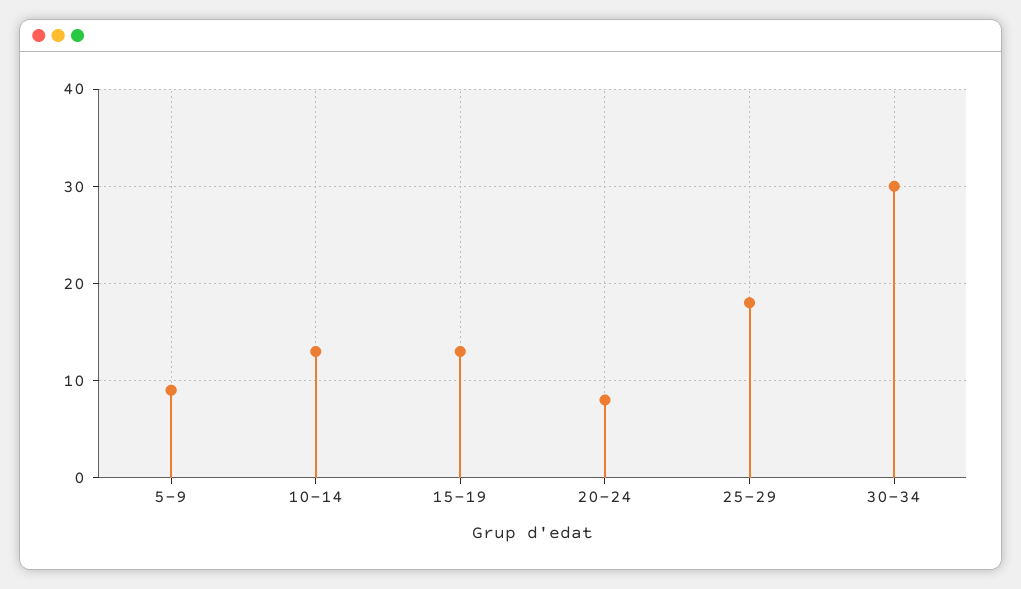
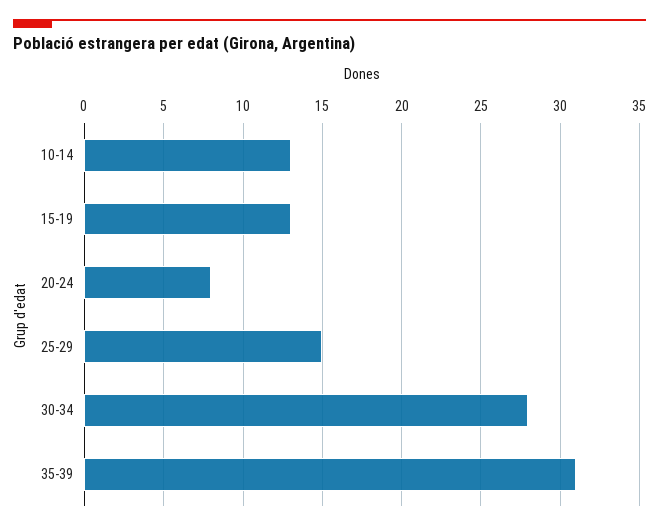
5-9: 9 -> none
25-29: 18 -> 15
30-34: 30 -> 28
35-39: none -> 31

